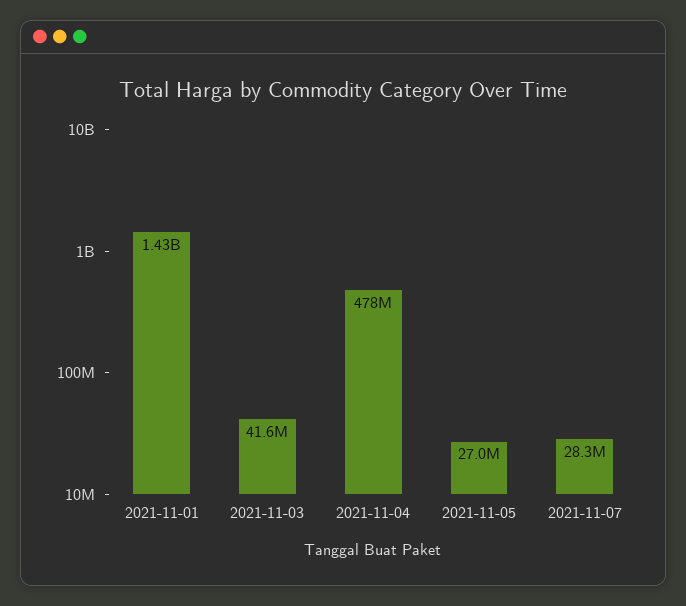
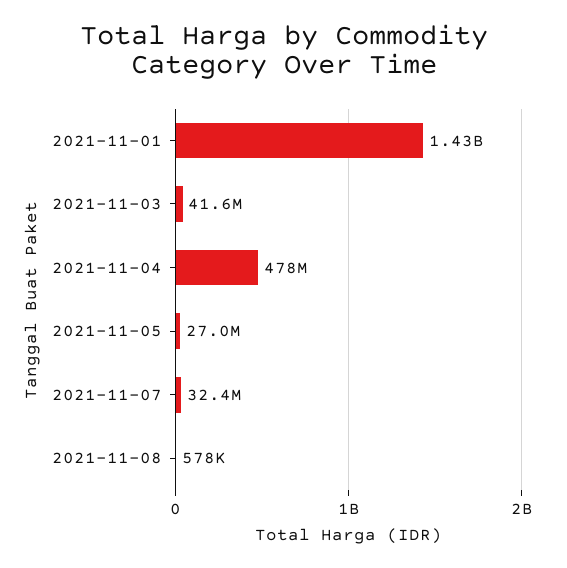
2021-11-07: 28300000 -> 32400000
2021-11-08: none -> 578000

